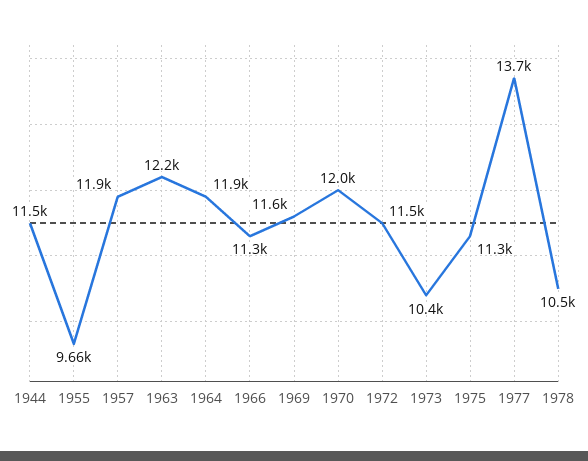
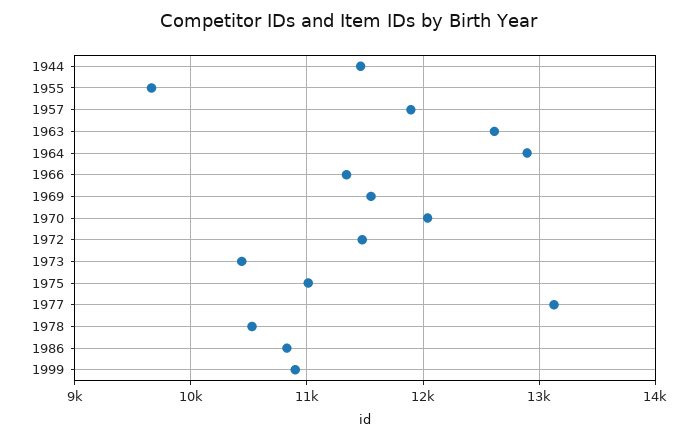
1963: 12200 -> 12600
1964: 11900 -> 12900
1975: 11300 -> 11000
1977: 13700 -> 13100
1986: none -> 10800
1999: none -> 10900

